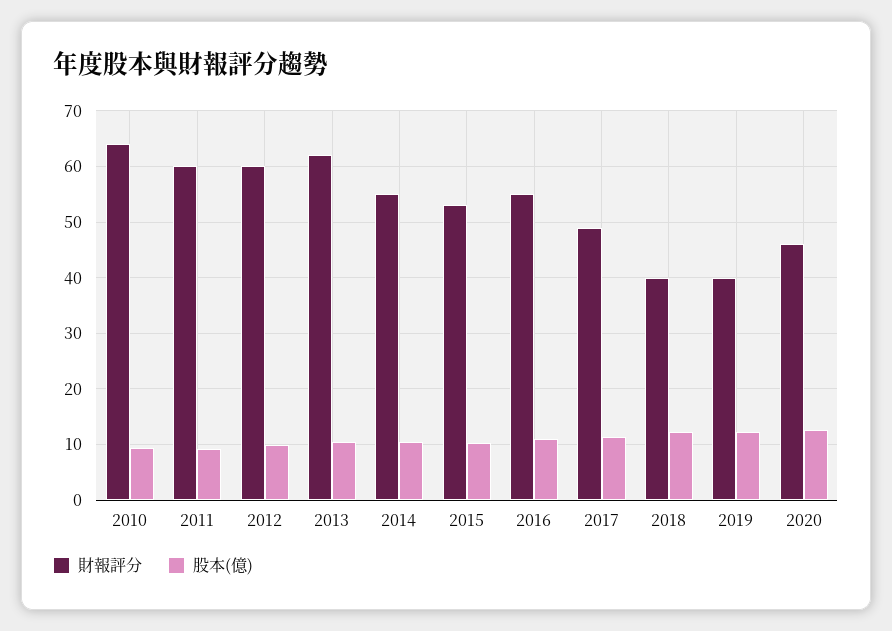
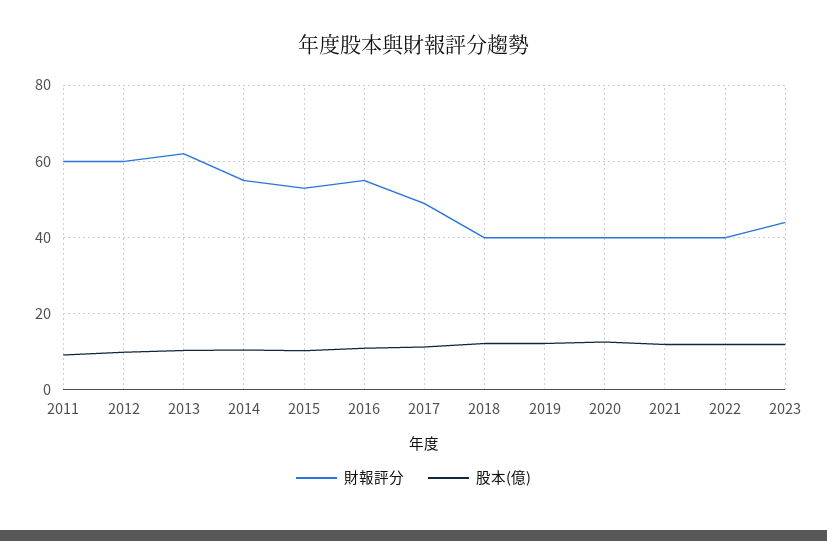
財報評分, 2010: 64 -> none
股本(億), 2010: 10 -> none
財報評分, 2020: 46 -> 40
財報評分, 2021: none -> 40
股本(億), 2021: none -> 12
財報評分, 2022: none -> 40
股本(億), 2022: none -> 12
財報評分, 2023: none -> 44
股本(億), 2023: none -> 12

